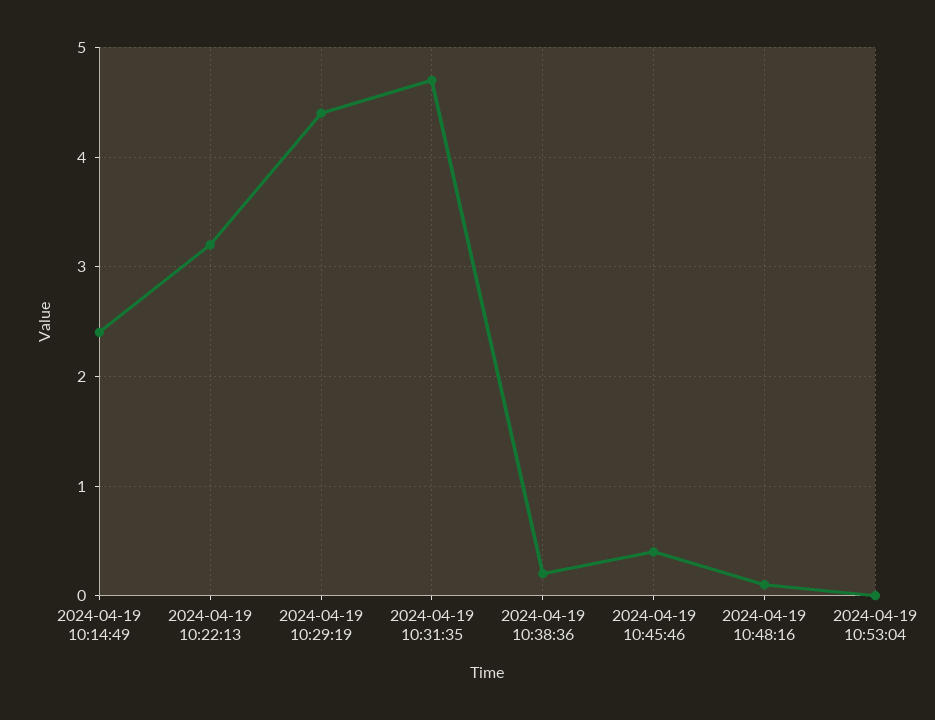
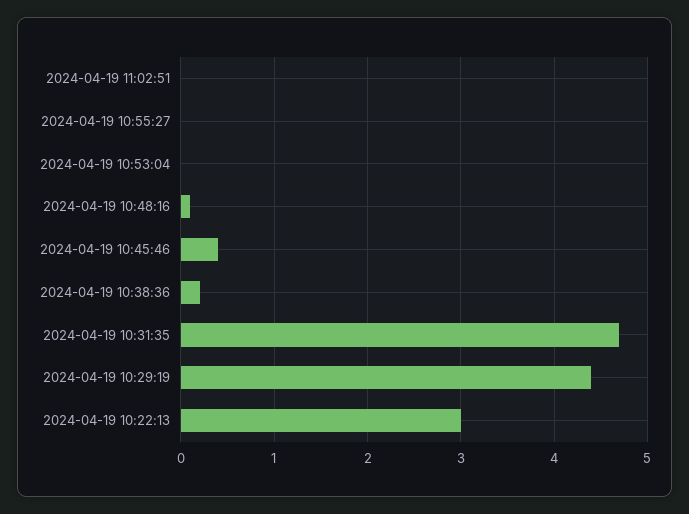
2024-04-19 10:14:49: 2.4 -> none
2024-04-19 10:22:13: 3.2 -> 3
2024-04-19 11:02:51: none -> 0
2024-04-19 10:55:27: none -> 0

